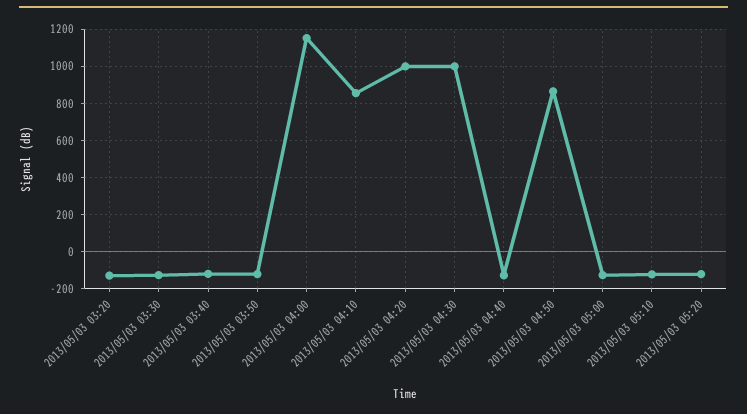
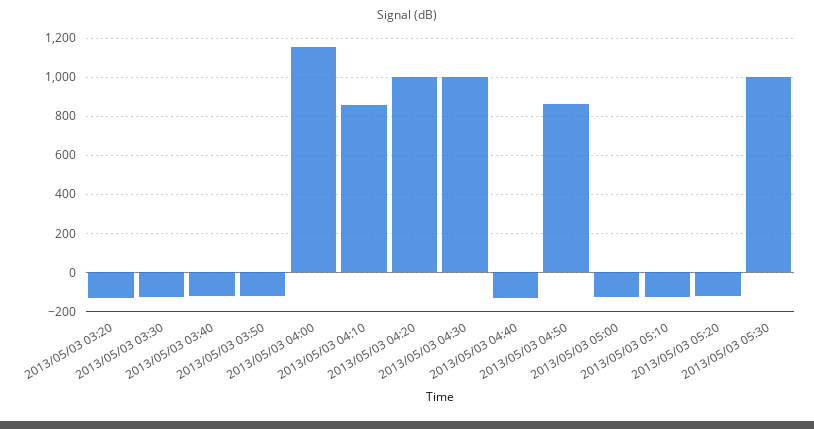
2013/05/03 05:30: none -> 1000

